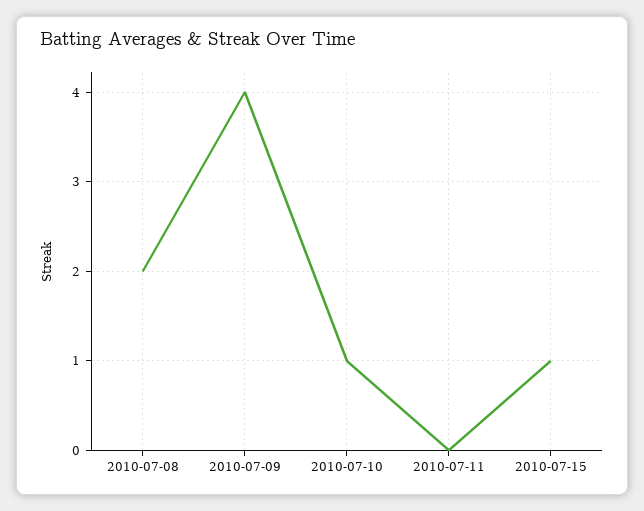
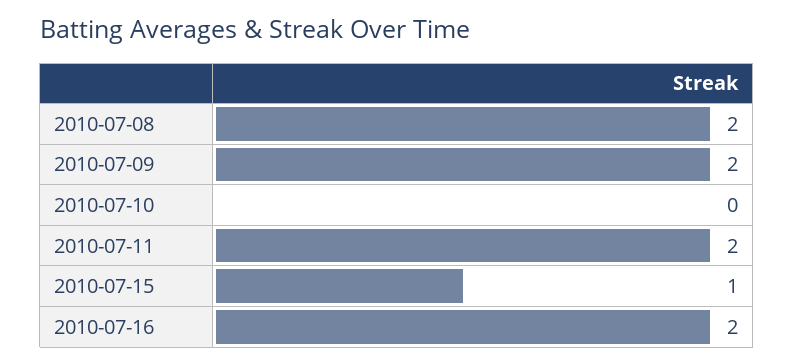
2010-07-09: 4 -> 2
2010-07-10: 1 -> 0
2010-07-11: 0 -> 2
2010-07-16: none -> 2

